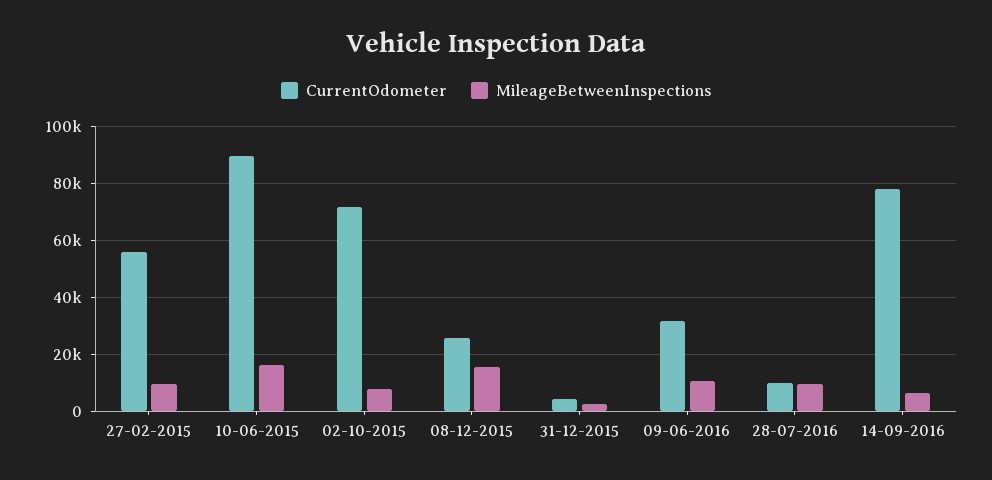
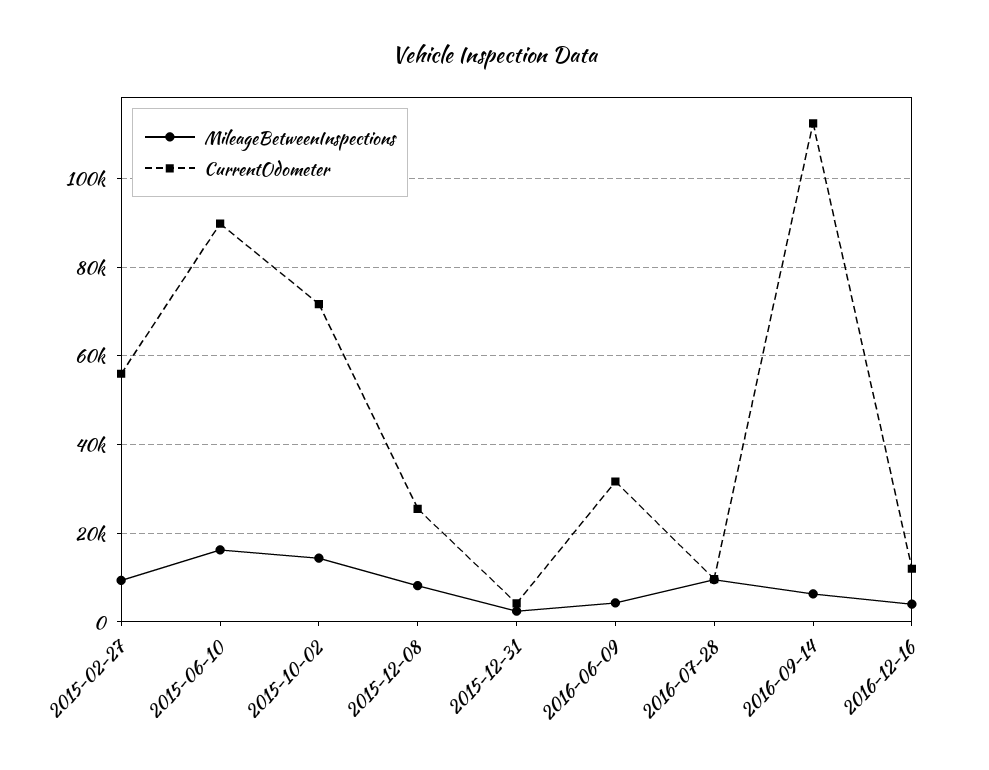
MileageBetweenInspections, 02-10-2015: 7500 -> 14000
MileageBetweenInspections, 08-12-2015: 15000 -> 8000
MileageBetweenInspections, 09-06-2016: 10000 -> 4000
CurrentOdometer, 14-09-2016: 77500 -> 112000
MileageBetweenInspections, 2016-12-16: none -> 4000
CurrentOdometer, 2016-12-16: none -> 12000

